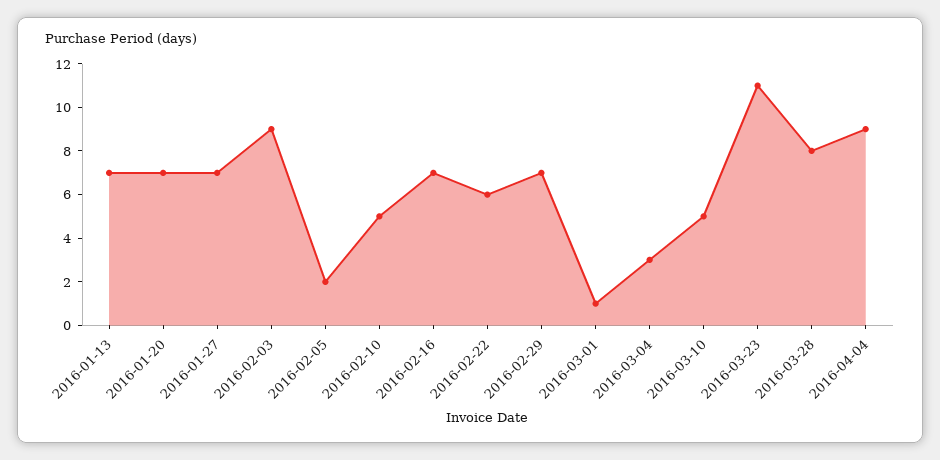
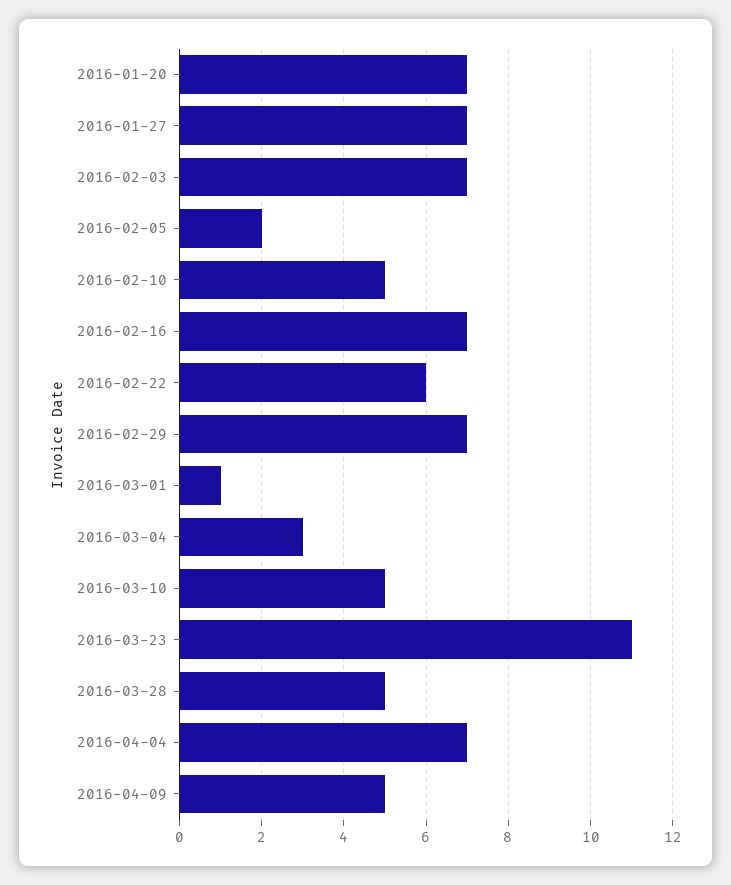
2016-01-13: 7 -> none
2016-02-03: 9 -> 7
2016-03-28: 8 -> 5
2016-04-04: 9 -> 7
2016-04-09: none -> 5

